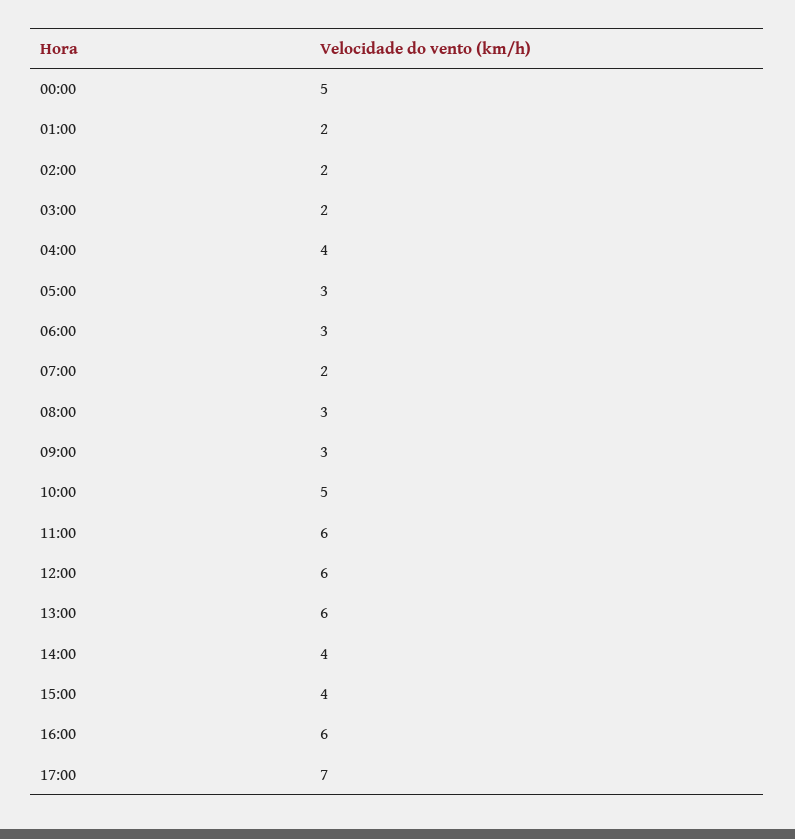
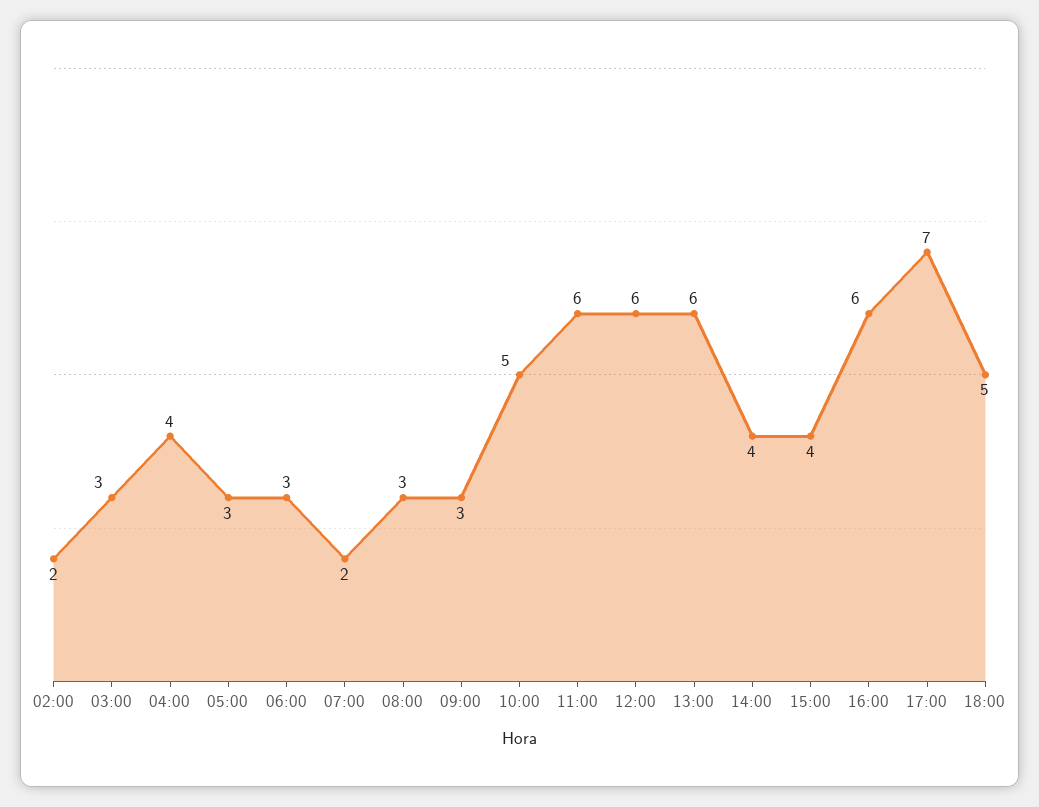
00:00: 5 -> none
01:00: 2 -> none
03:00: 2 -> 3
18:00: none -> 5

